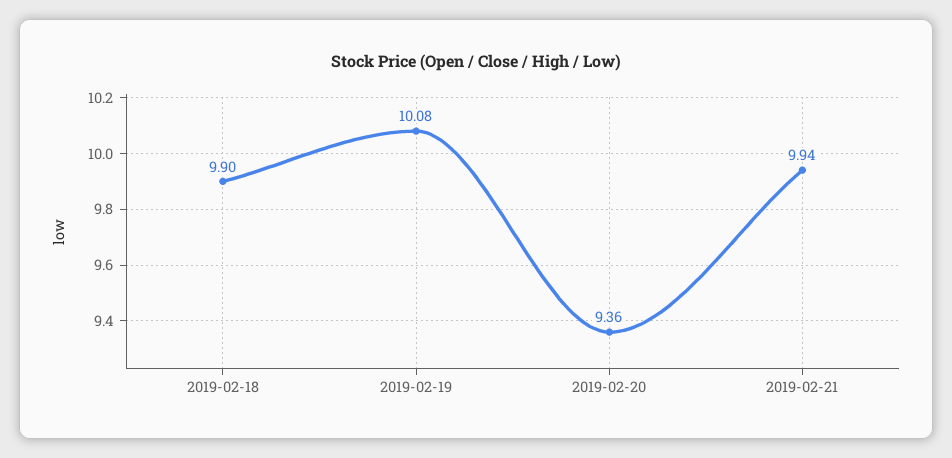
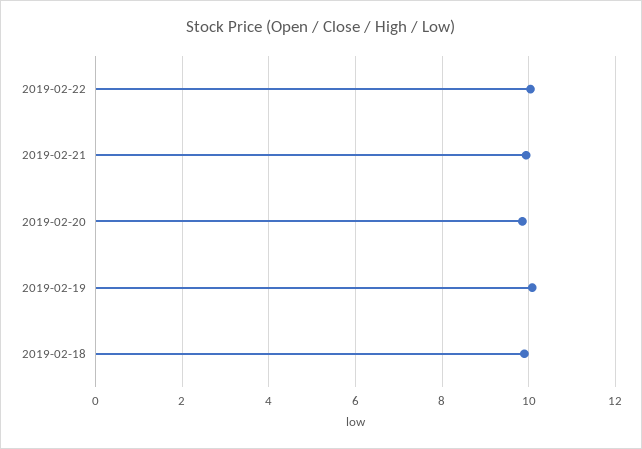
2019-02-20: 9.36 -> 9.8
2019-02-22: none -> 10

